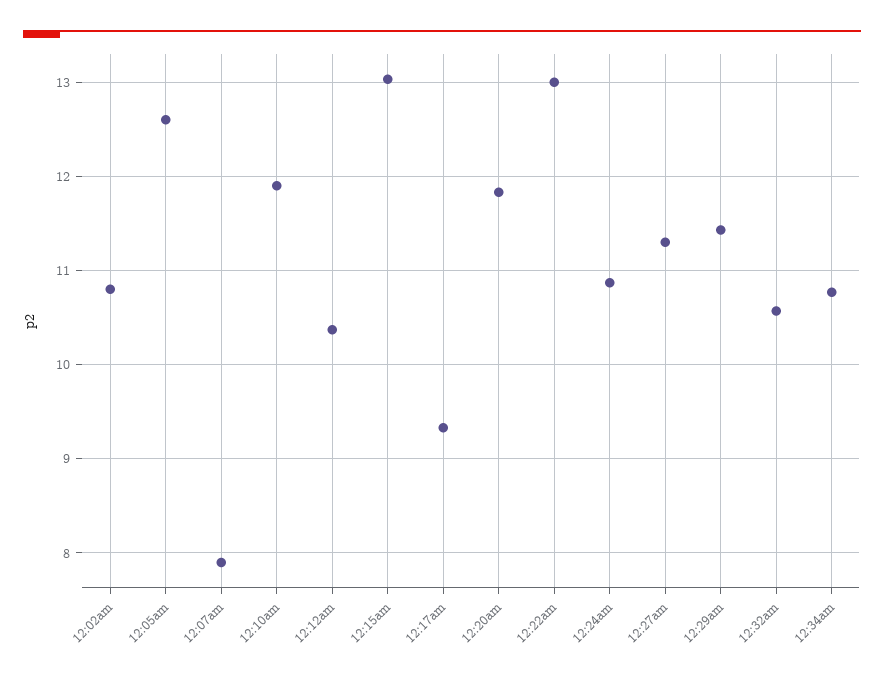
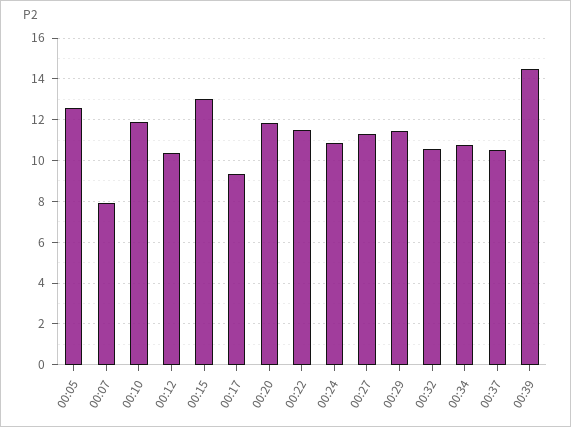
12:02am: 10.8 -> none
12:22am: 13 -> 11.5
00:37: none -> 10.5
00:39: none -> 14.5

